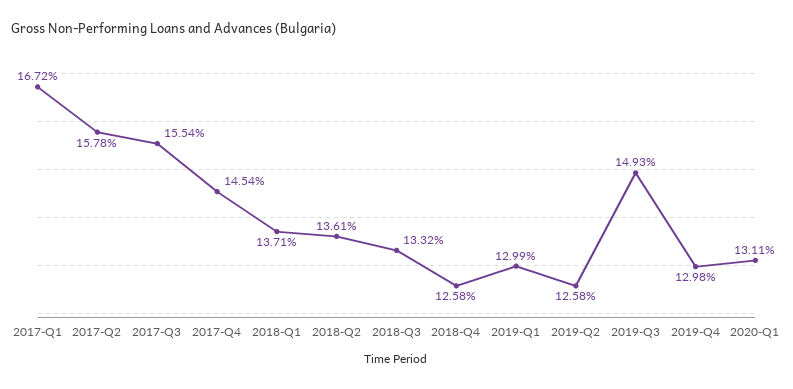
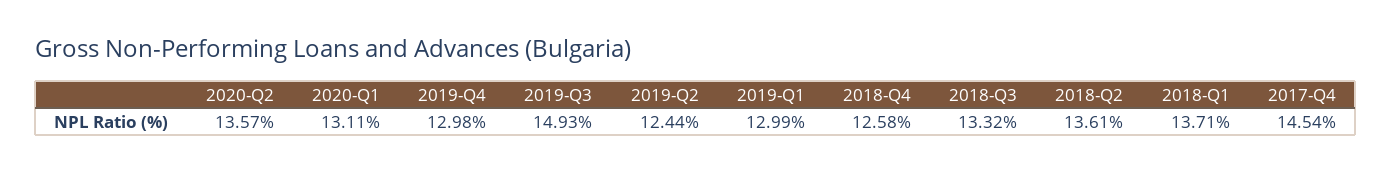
2017-Q1: 16.72 -> none
2017-Q2: 15.78 -> none
2017-Q3: 15.54 -> none
2019-Q2: 12.58 -> 12.44
2020-Q2: none -> 13.57

